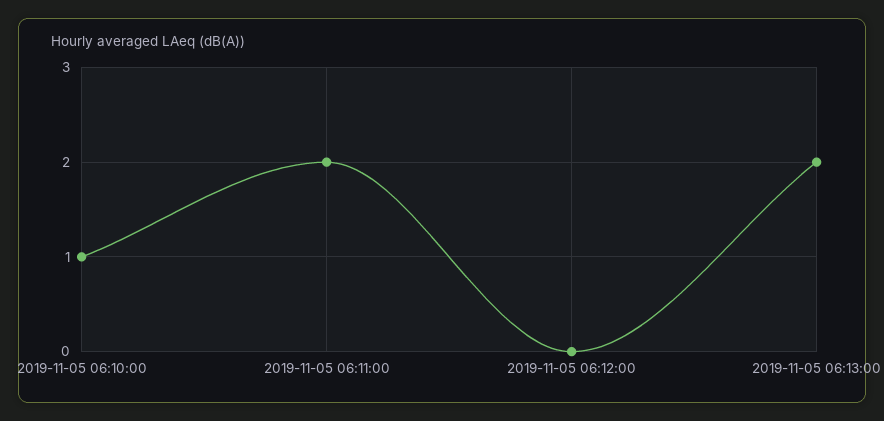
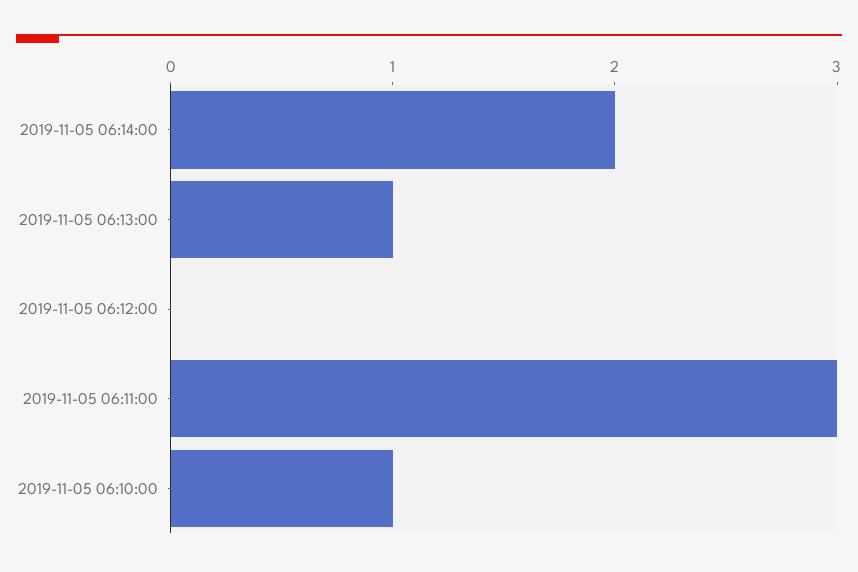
2019-11-05 06:11:00: 2 -> 3
2019-11-05 06:13:00: 2 -> 1
2019-11-05 06:14:00: none -> 2

